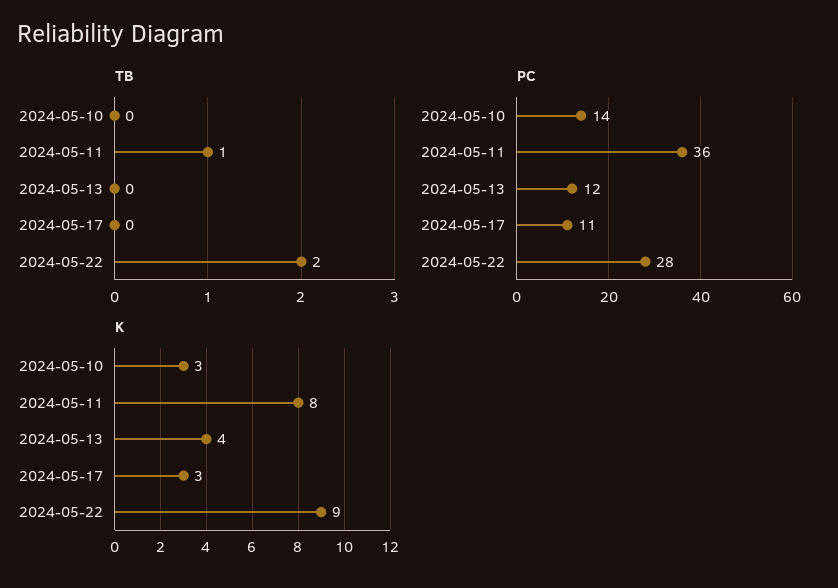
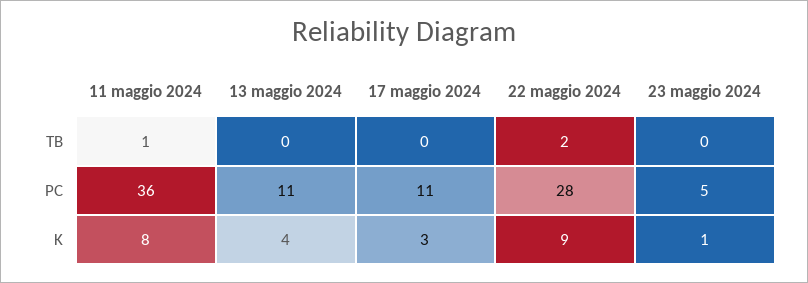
TB, 2024-05-10: 0 -> none
PC, 2024-05-10: 14 -> none
PC, 2024-05-13: 12 -> 11
K, 2024-05-10: 3 -> none
TB, 23 maggio 2024: none -> 0
PC, 23 maggio 2024: none -> 5
K, 23 maggio 2024: none -> 1

